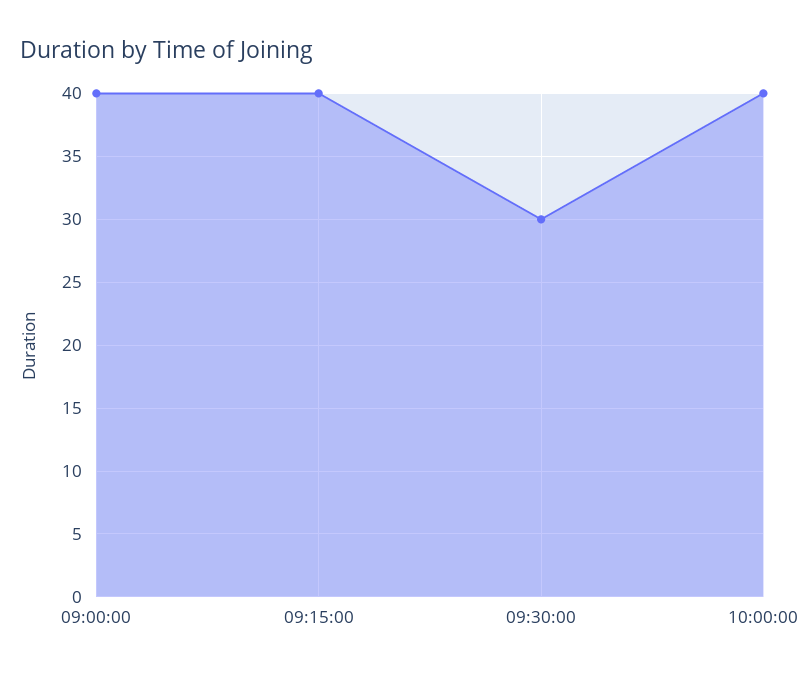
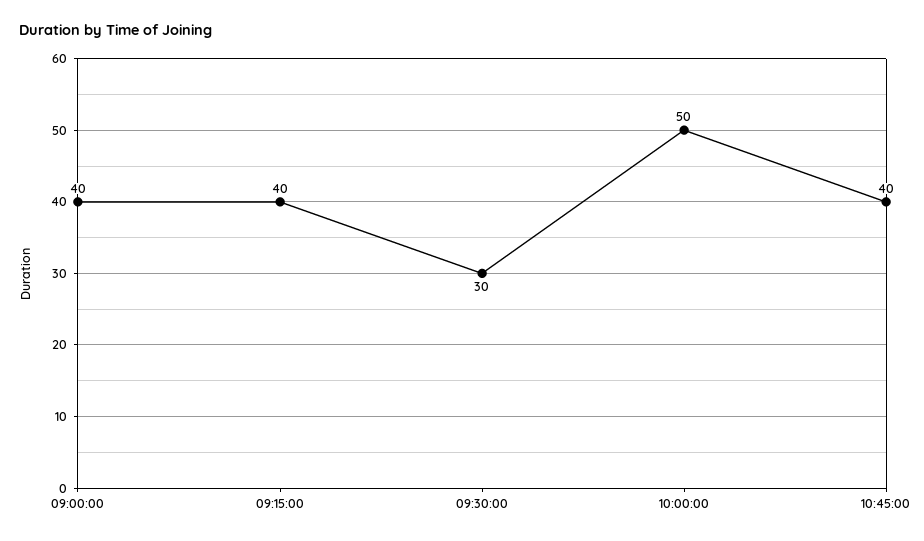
10:00:00: 40 -> 50
10:45:00: none -> 40

